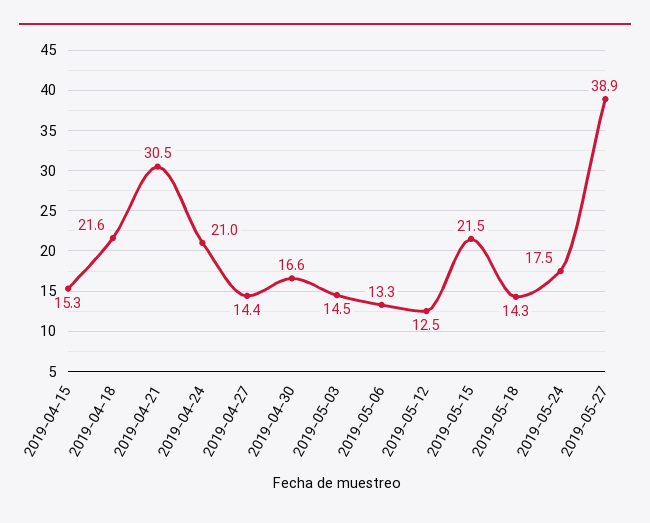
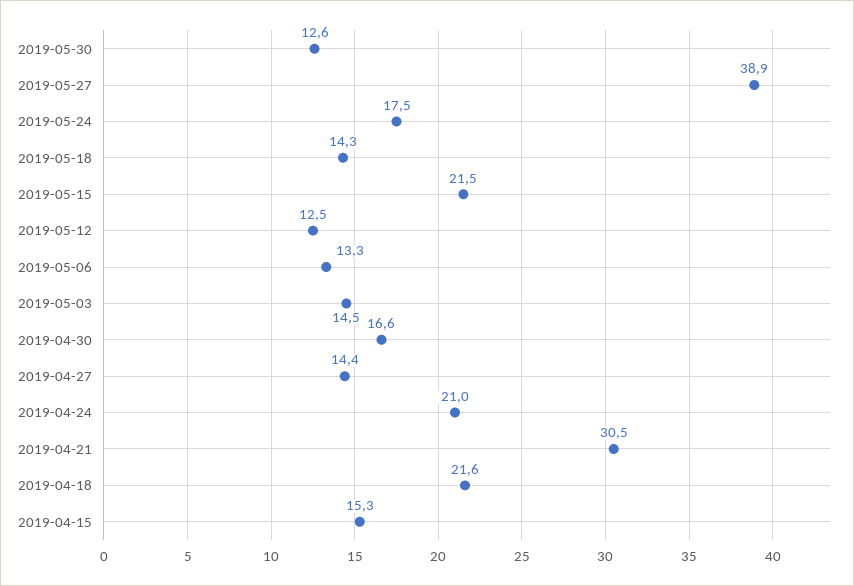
2019-05-30: none -> 12.6

